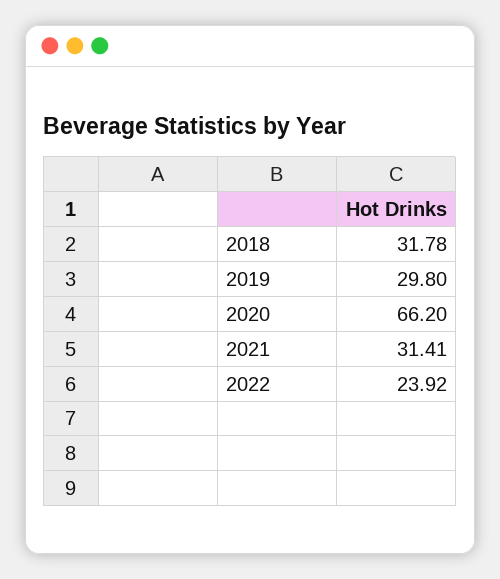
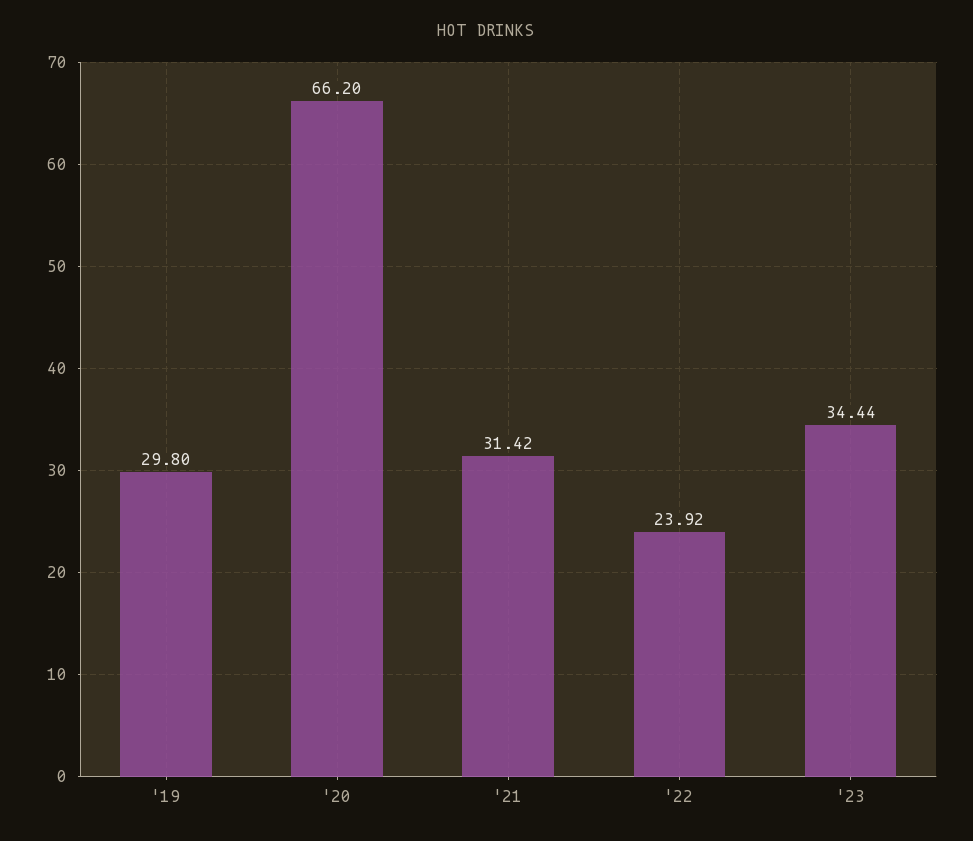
2018: 31.78 -> none
2021: 31.41 -> 31.42
'23: none -> 34.44

